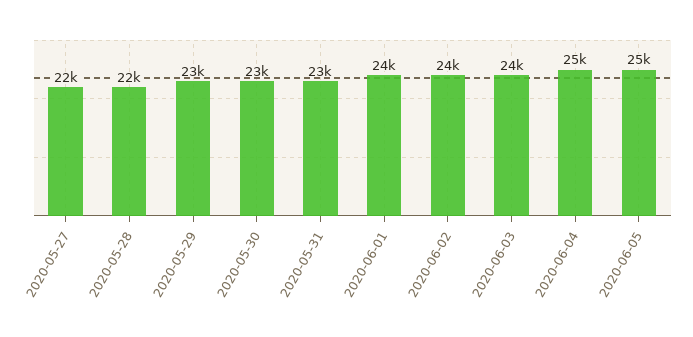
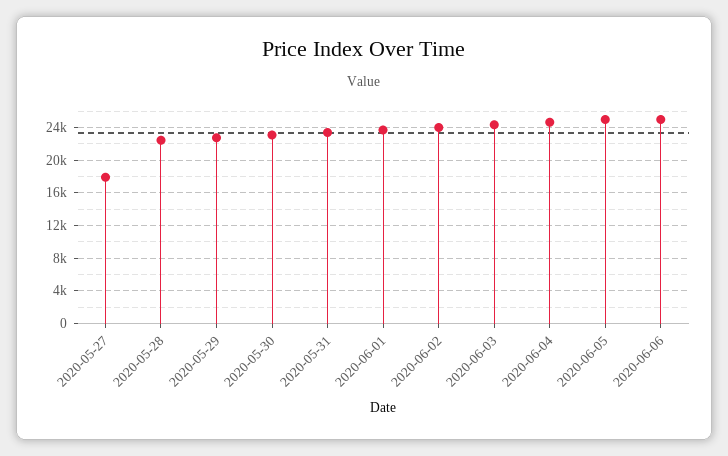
2020-05-27: 22000 -> 18000
2020-06-06: none -> 25000

